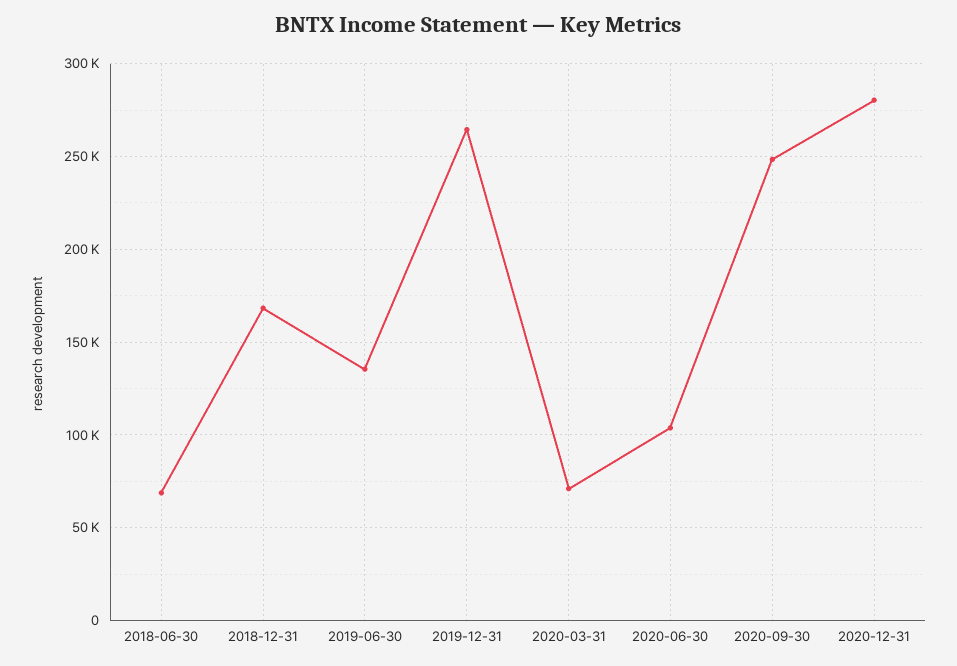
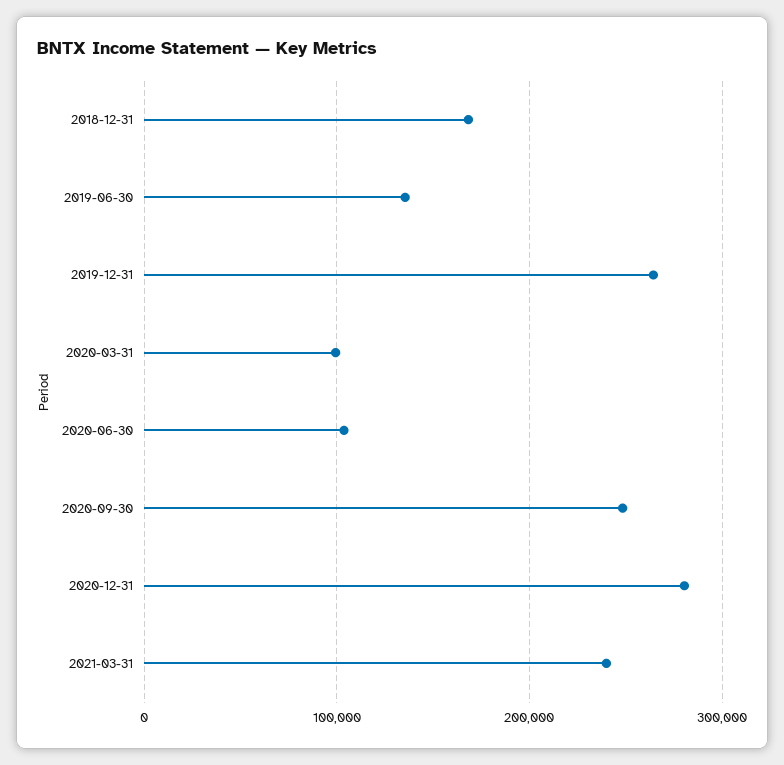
2018-06-30: 70000 -> none
2020-03-31: 70000 -> 100000
2021-03-31: none -> 240000

